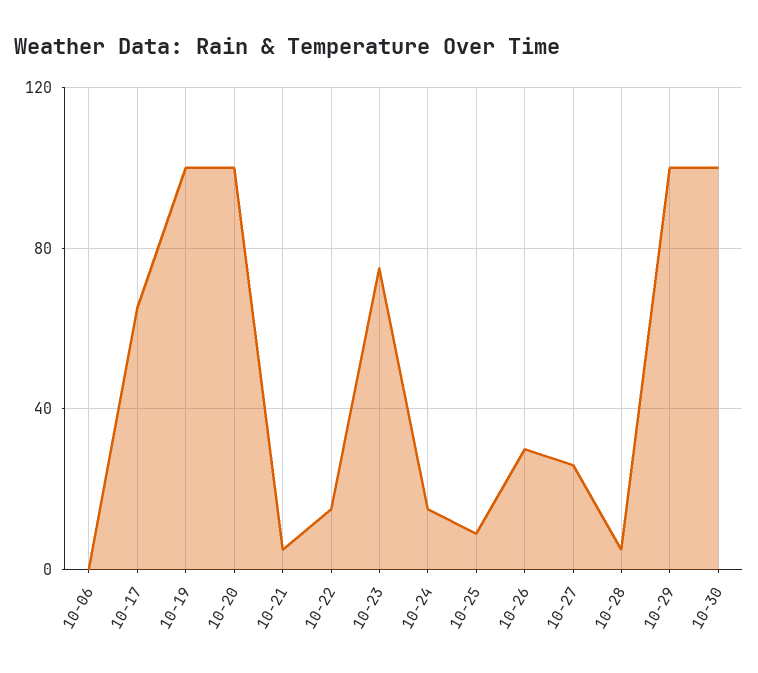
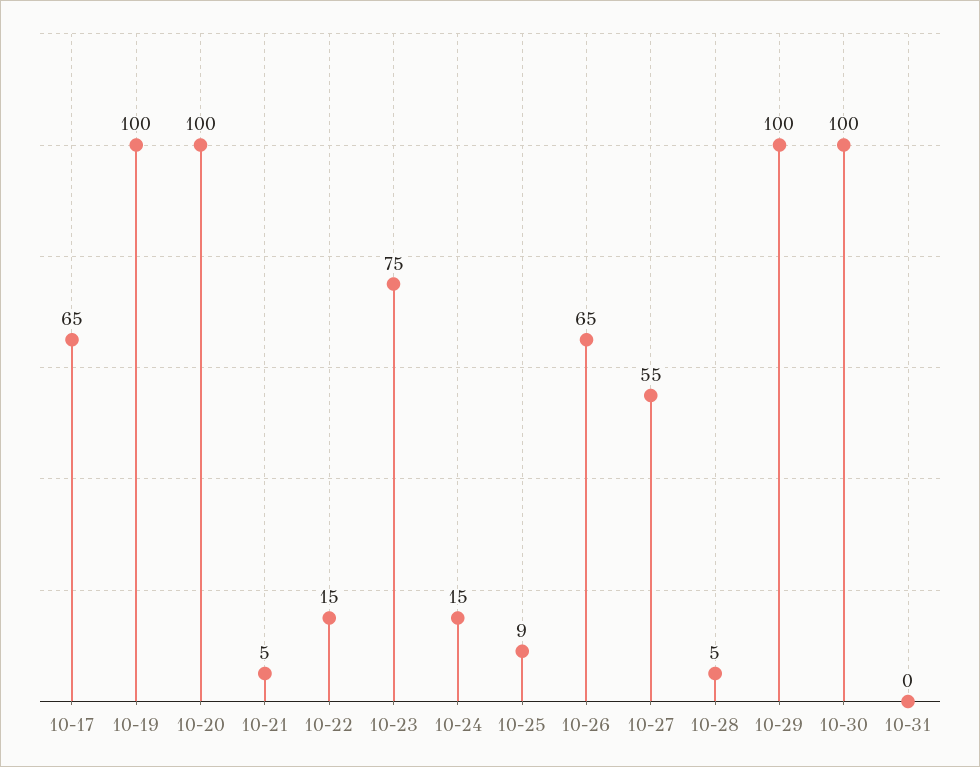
10-06: 0 -> none
10-26: 30 -> 65
10-27: 25 -> 55
10-31: none -> 0

